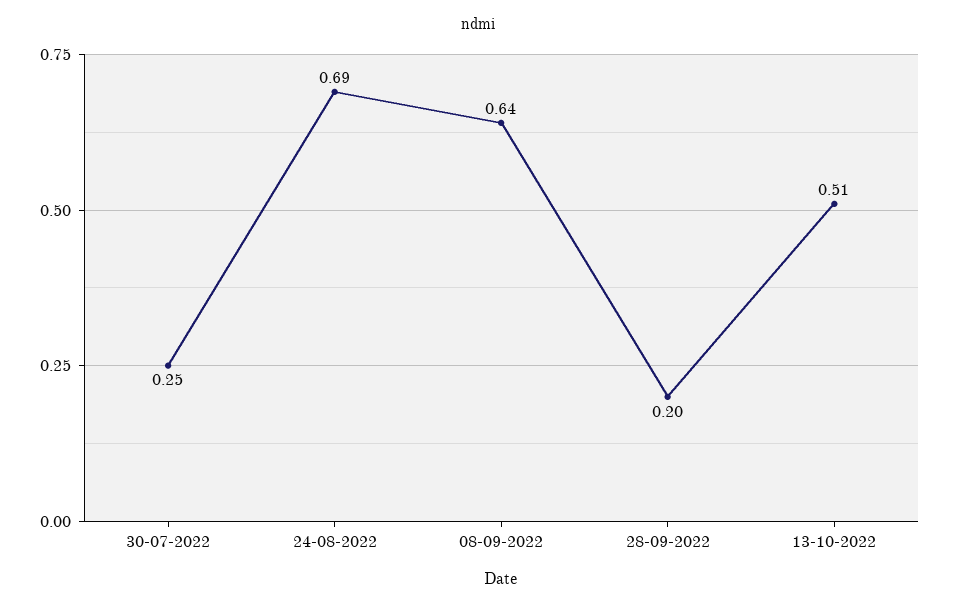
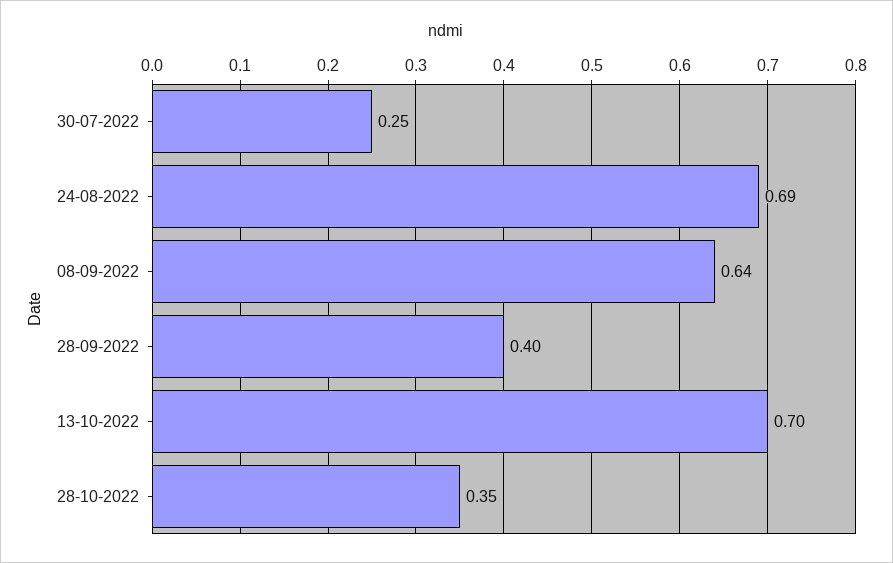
28-09-2022: 0.2 -> 0.4
13-10-2022: 0.51 -> 0.7
28-10-2022: none -> 0.35

